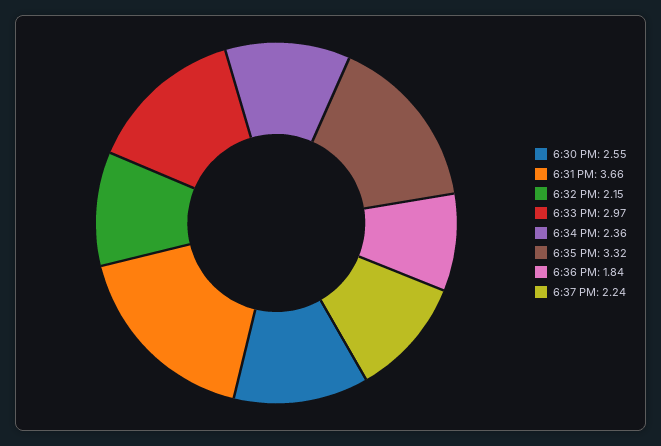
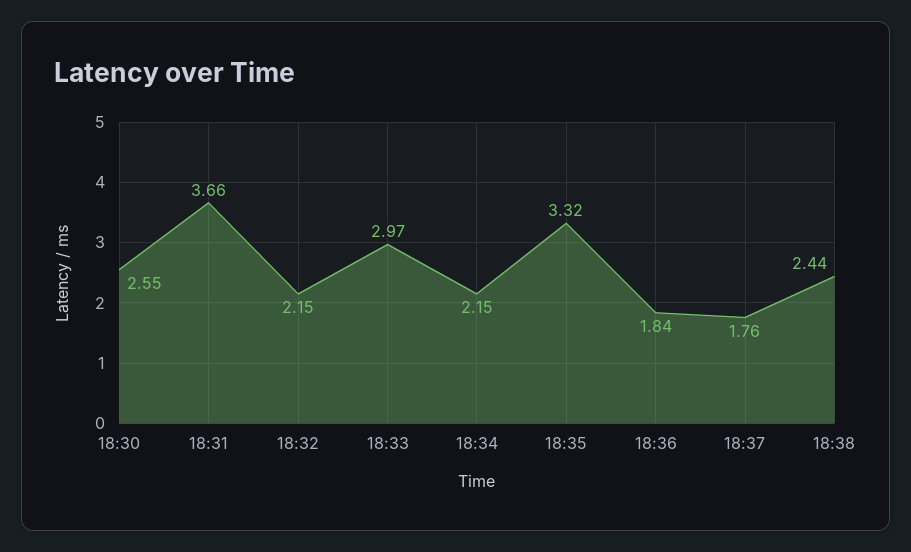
6:34 PM: 2.36 -> 2.15
6:37 PM: 2.24 -> 1.76
18:38: none -> 2.44

